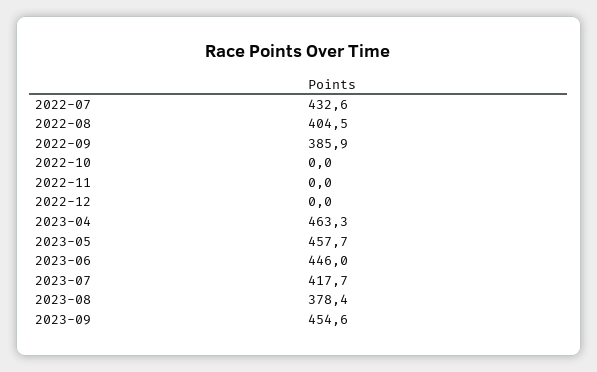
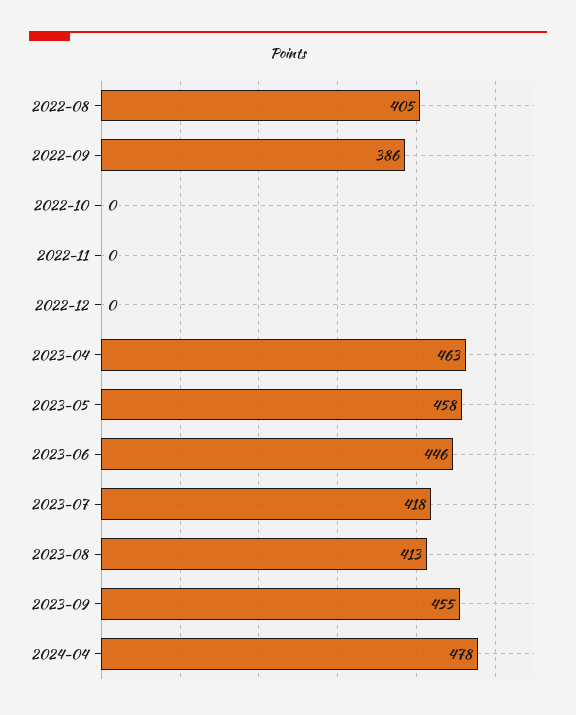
2022-07: 432.6 -> none
2023-08: 378.4 -> 413
2024-04: none -> 478

